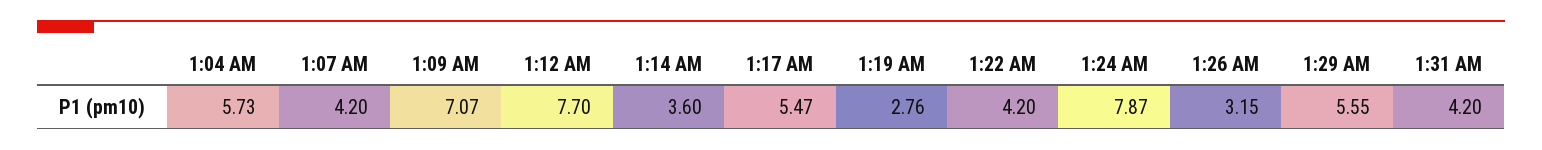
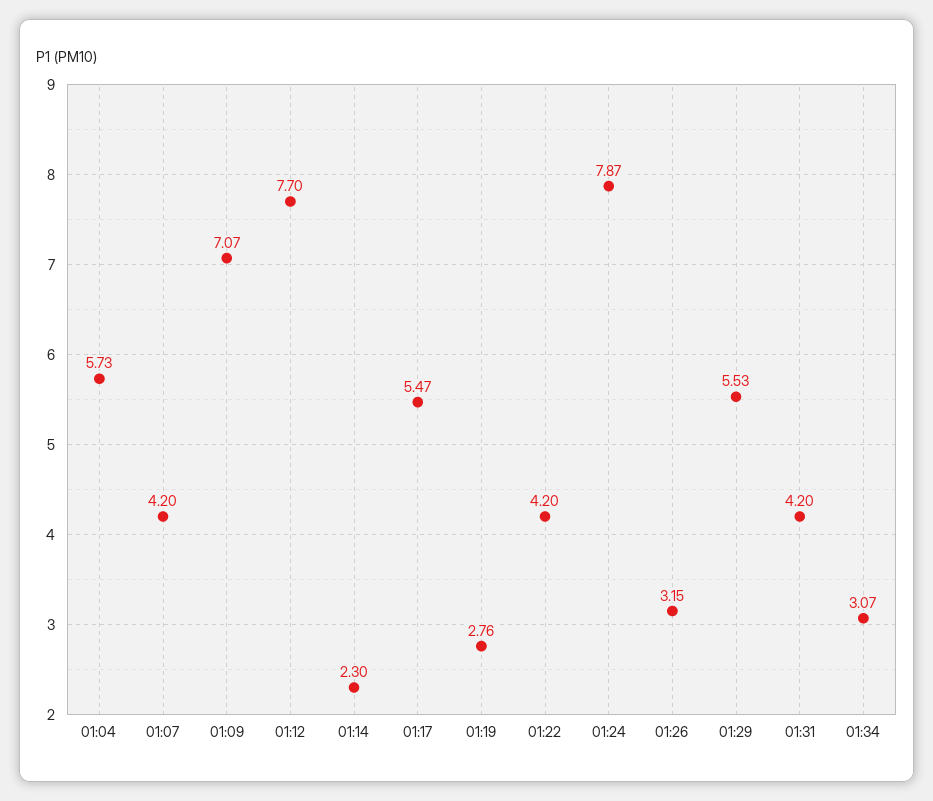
1:14 AM: 3.6 -> 2.3
1:29 AM: 5.55 -> 5.53
01:34: none -> 3.07

